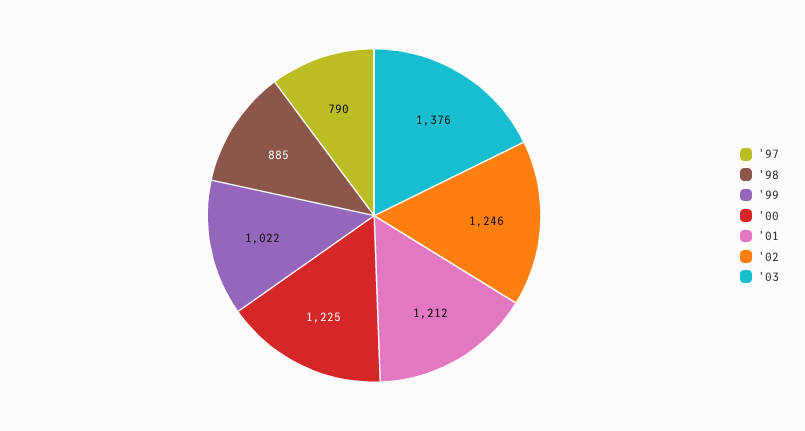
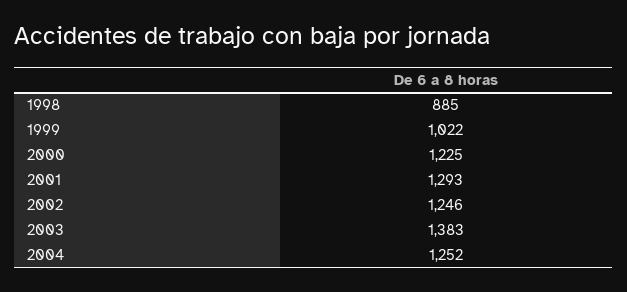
'97: 790 -> none
'01: 1212 -> 1293
'03: 1376 -> 1383
2004: none -> 1252

